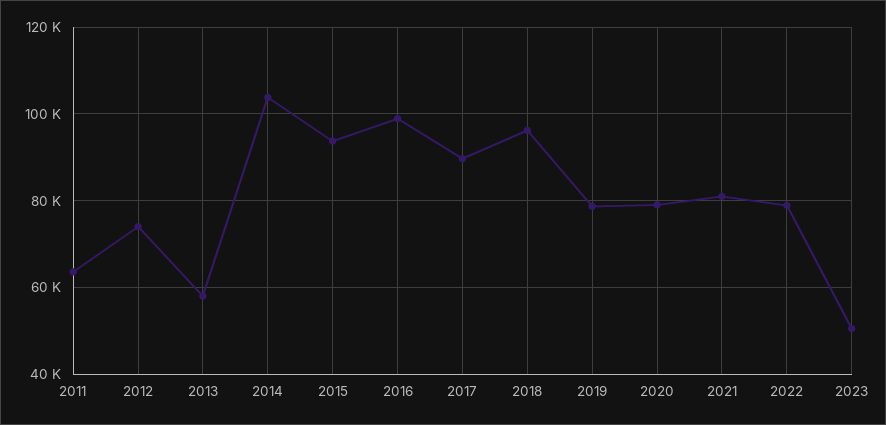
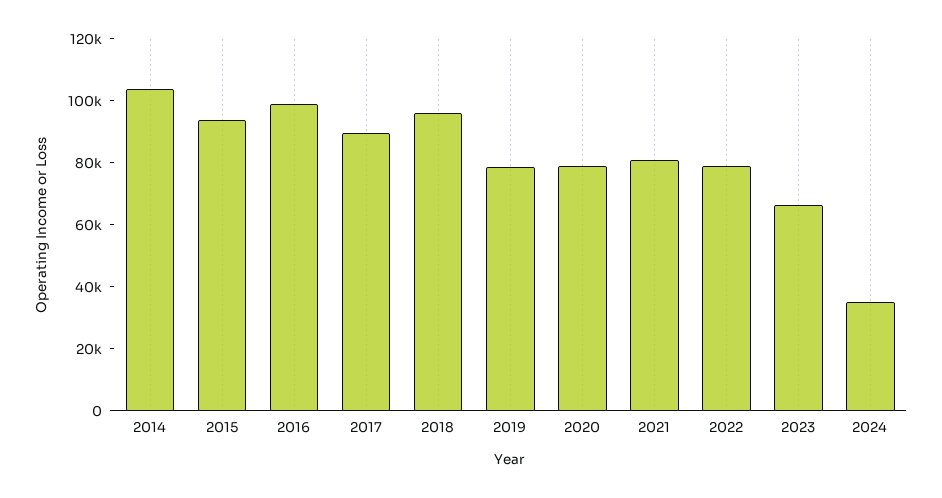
2011: 64000 -> none
2012: 74000 -> none
2013: 58000 -> none
2023: 50000 -> 65000
2024: none -> 35000

